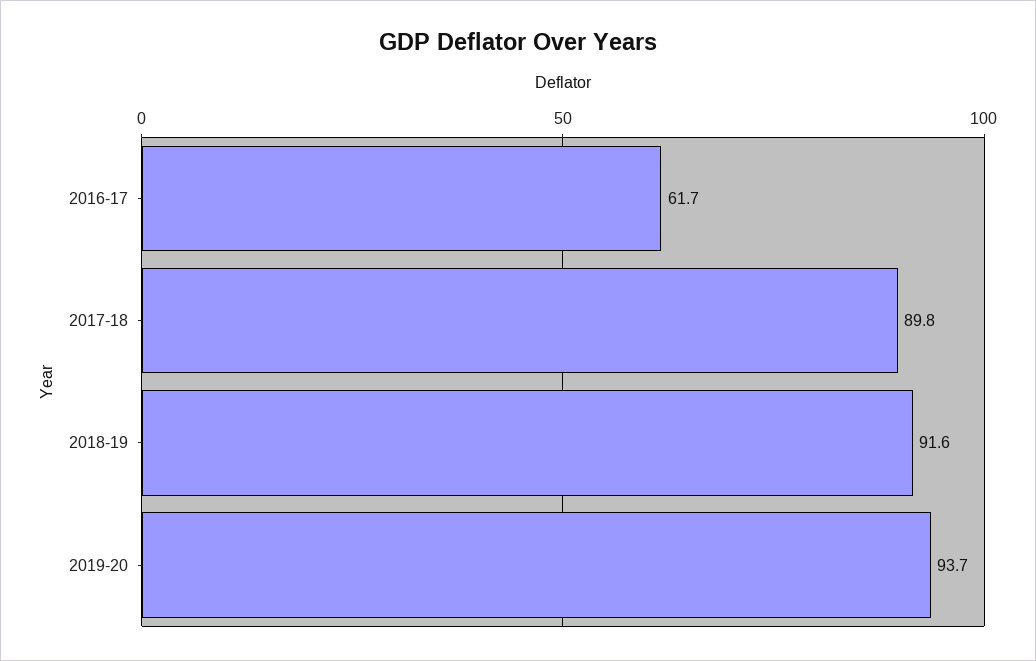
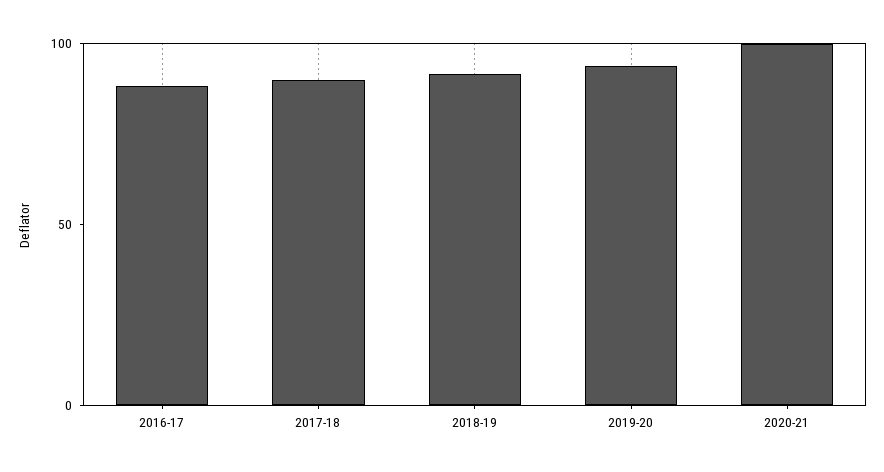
2016-17: 61.7 -> 90
2020-21: none -> 100

